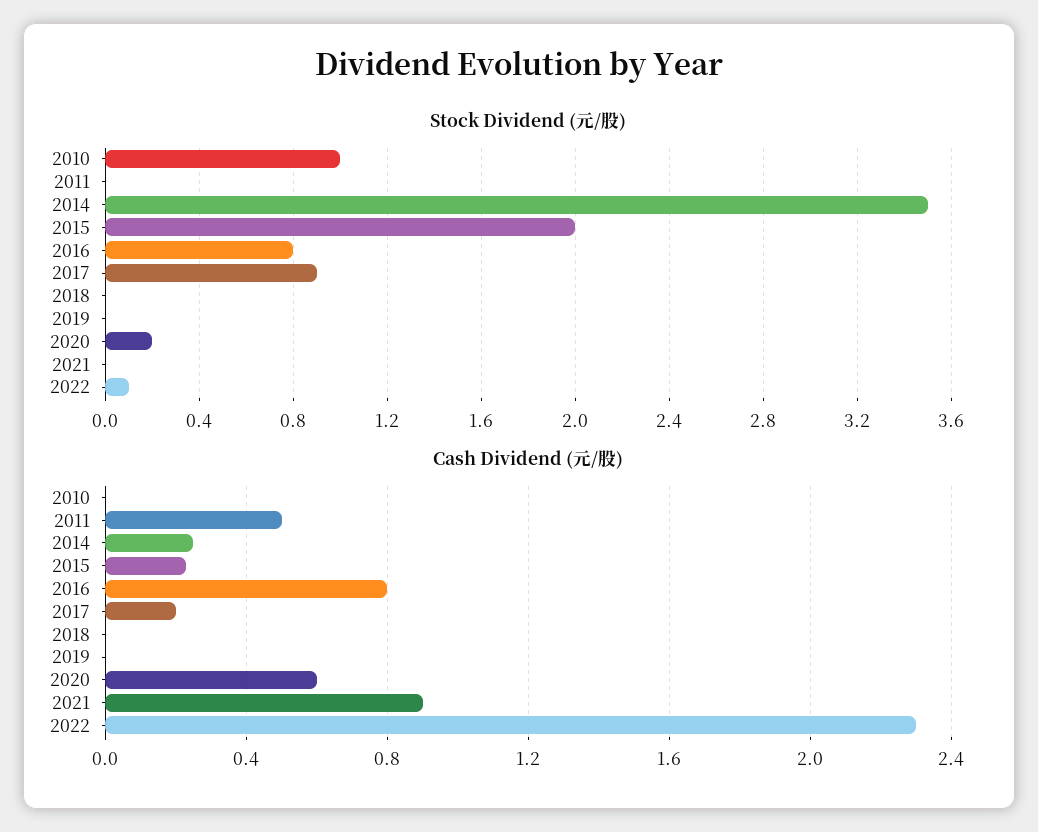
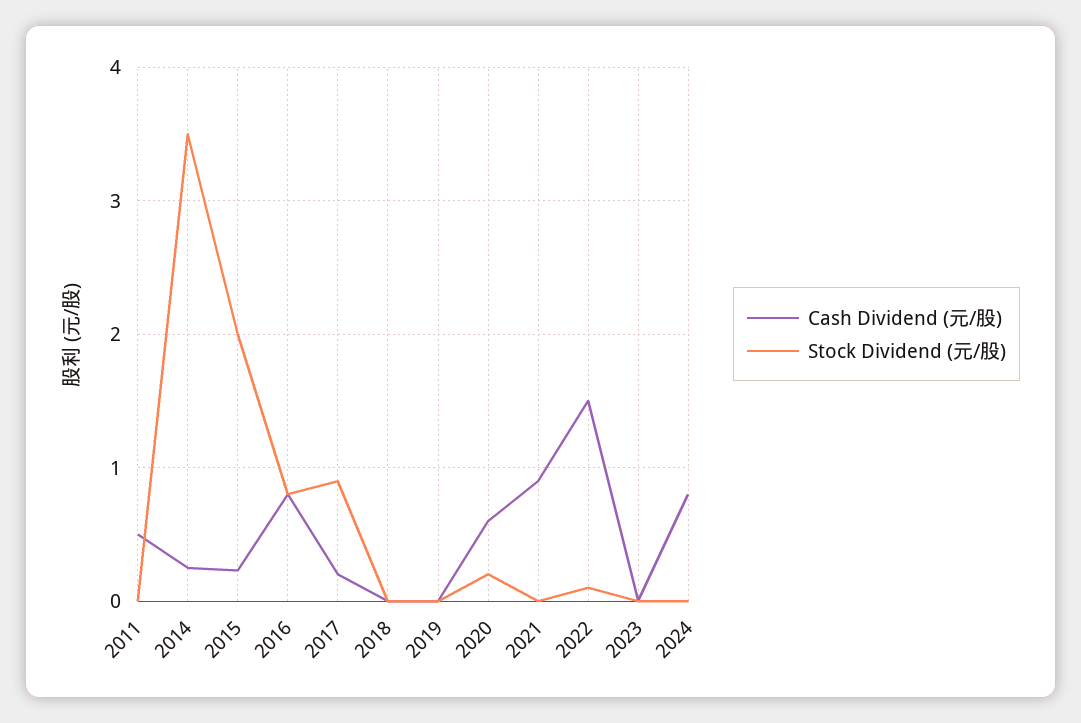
Stock Dividend (元/股), 2010: 1 -> none
Cash Dividend (元/股), 2010: 0 -> none
Cash Dividend (元/股), 2022: 2.3 -> 1.5
Cash Dividend (元/股), 2023: none -> 0
Stock Dividend (元/股), 2023: none -> 0
Cash Dividend (元/股), 2024: none -> 0.8
Stock Dividend (元/股), 2024: none -> 0

